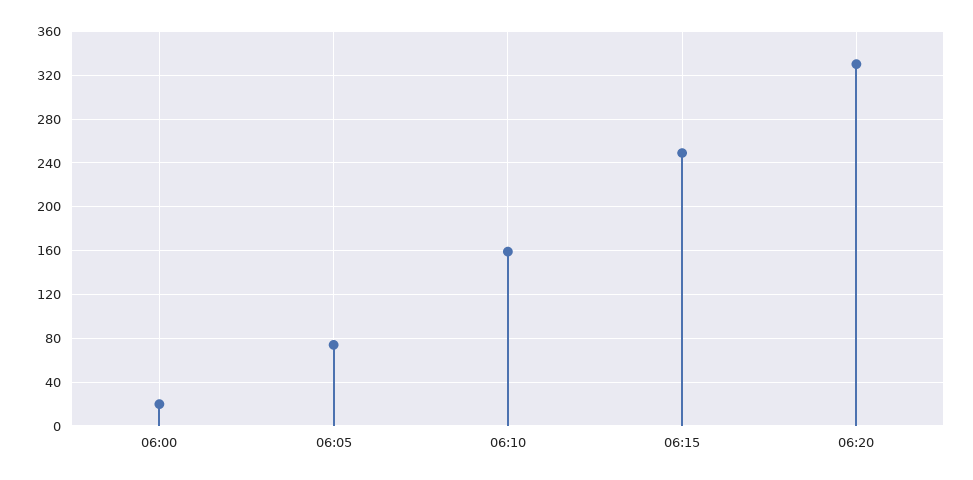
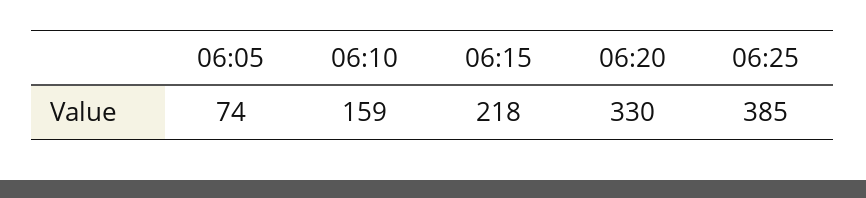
06:00: 20 -> none
06:15: 250 -> 218
06:25: none -> 385

